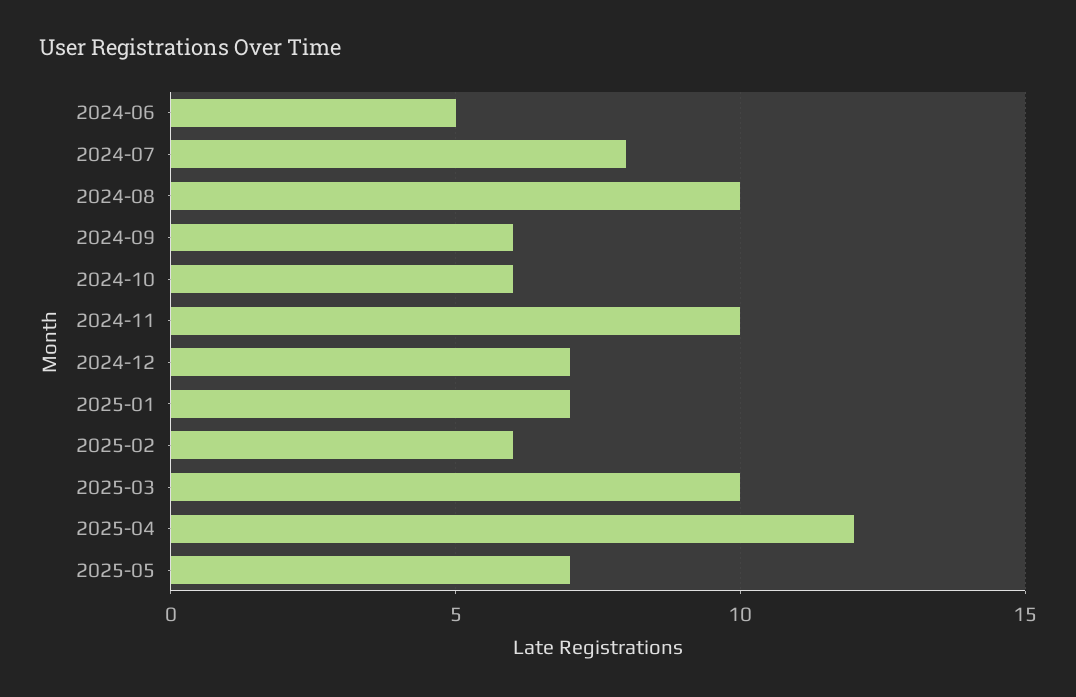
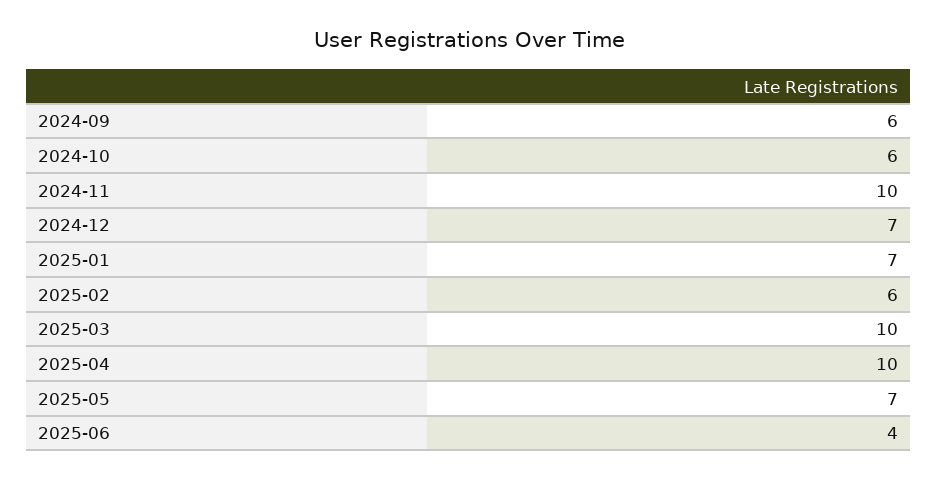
2024-06: 5 -> none
2024-07: 8 -> none
2024-08: 10 -> none
2025-04: 12 -> 10
2025-06: none -> 4

